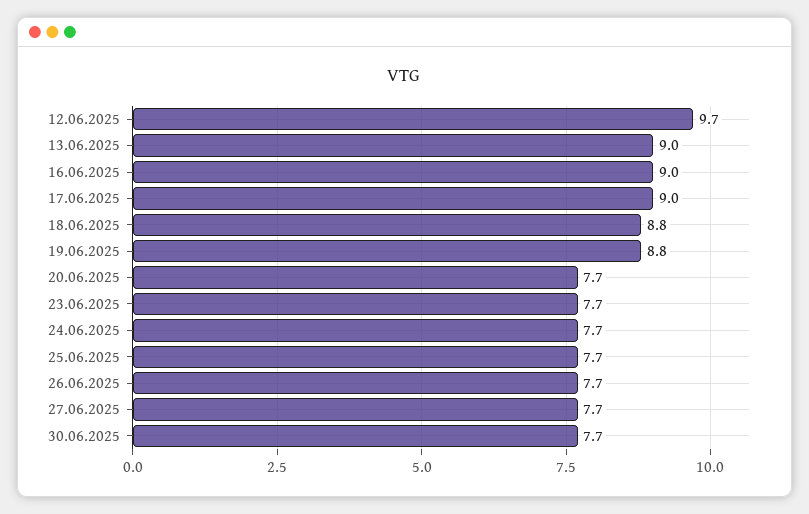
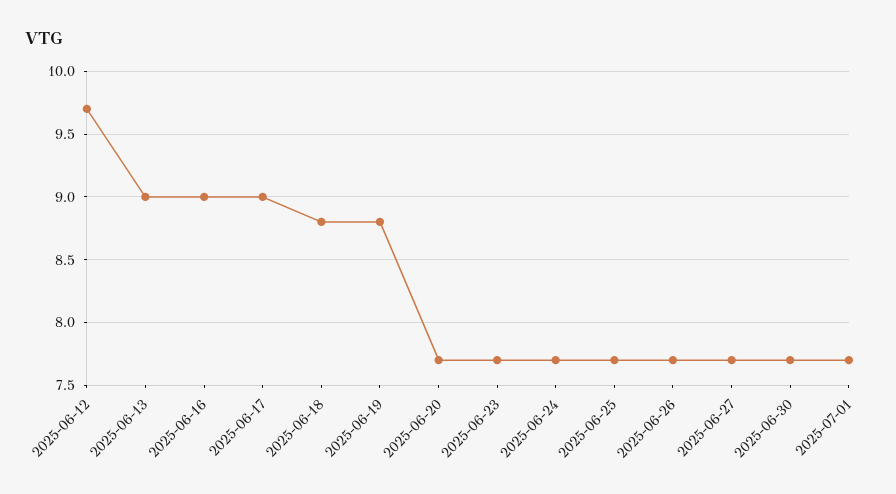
2025-07-01: none -> 7.7

